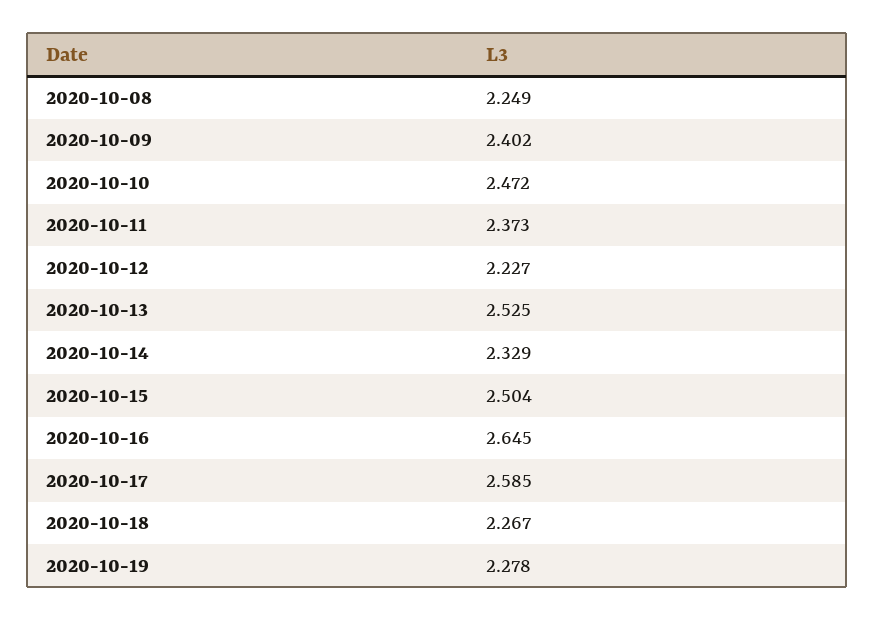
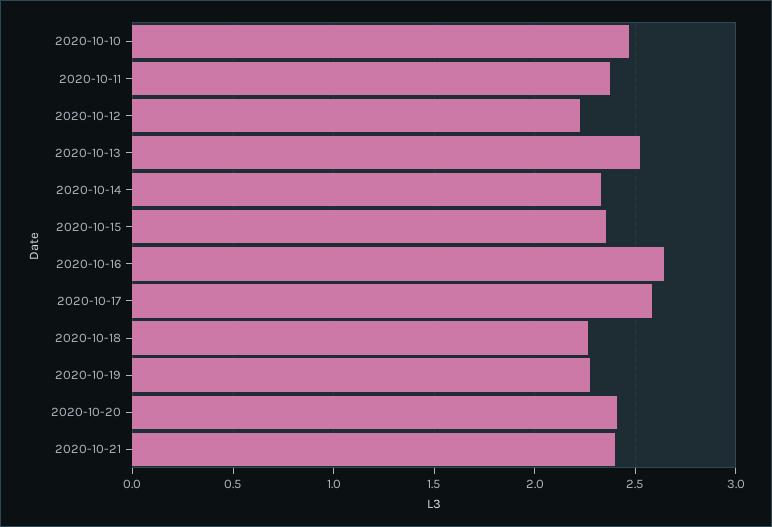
2020-10-08: 2.249 -> none
2020-10-09: 2.402 -> none
2020-10-15: 2.504 -> 2.35
2020-10-20: none -> 2.4
2020-10-21: none -> 2.4

